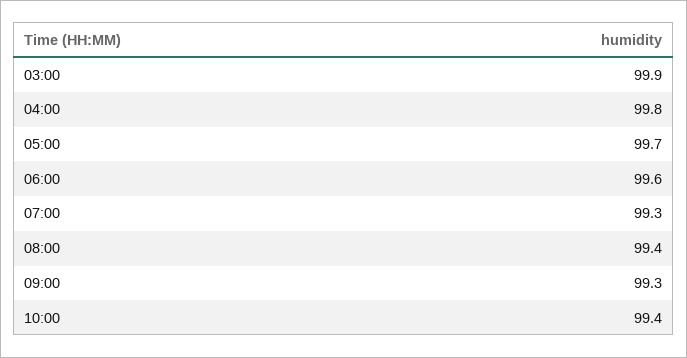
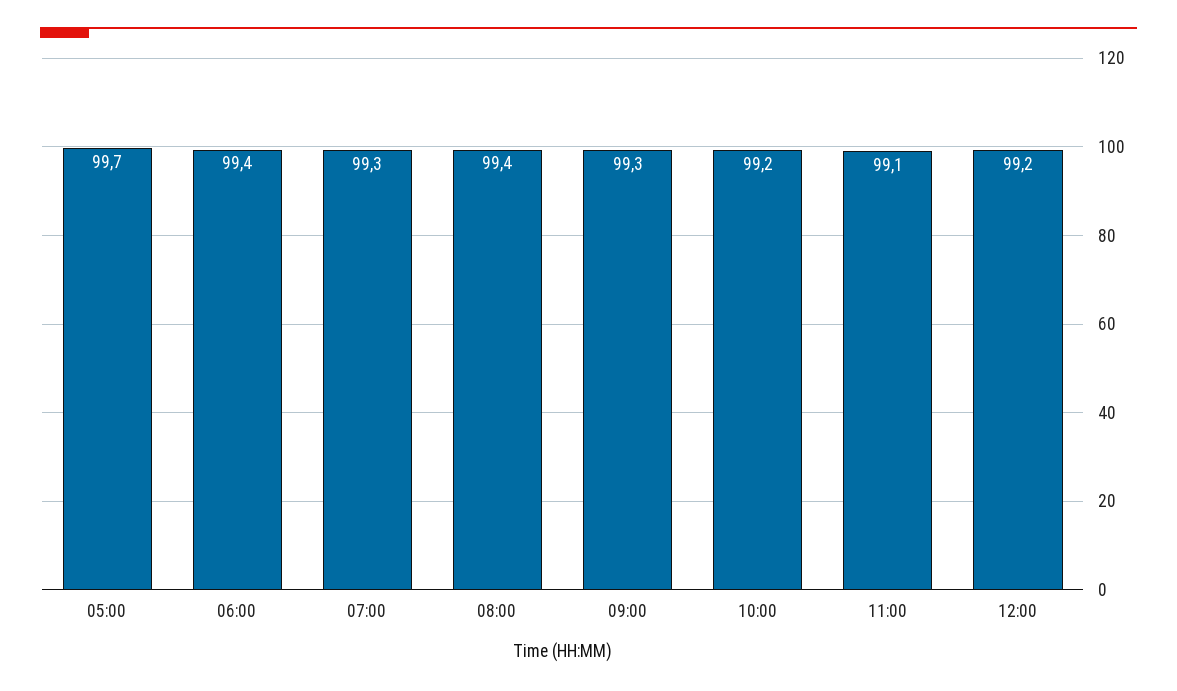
03:00: 99.9 -> none
04:00: 99.8 -> none
06:00: 99.6 -> 99.4
10:00: 99.4 -> 99.2
11:00: none -> 99.1
12:00: none -> 99.2

